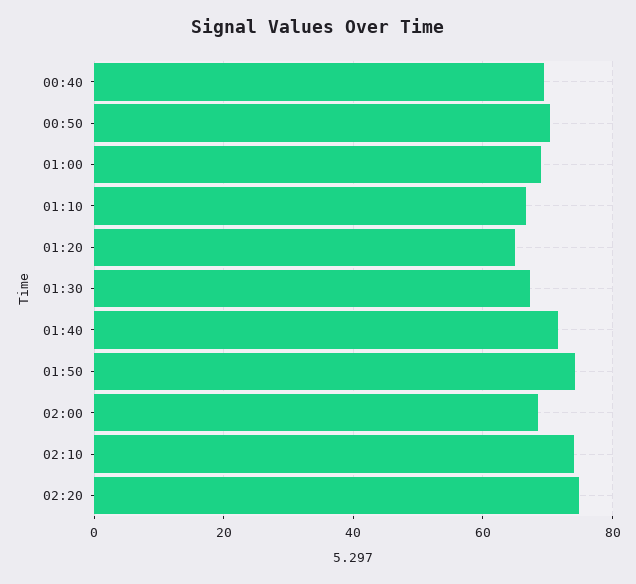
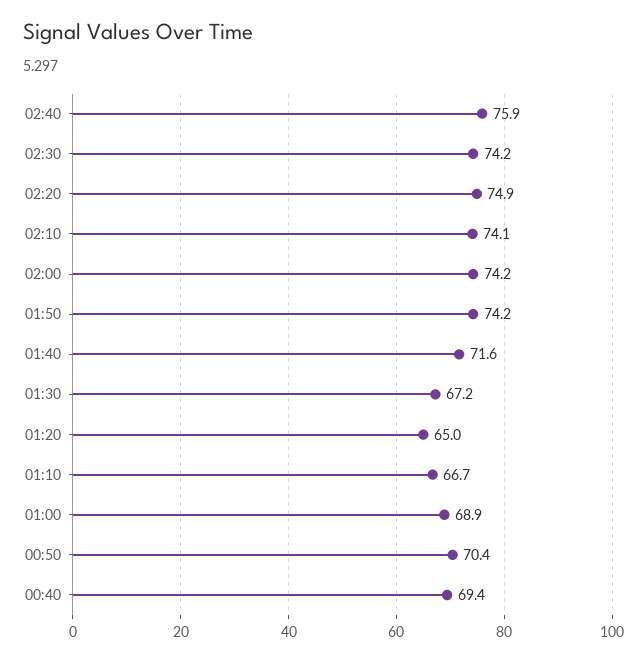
02:00: 68 -> 74.2
02:40: none -> 75.9
02:30: none -> 74.2

